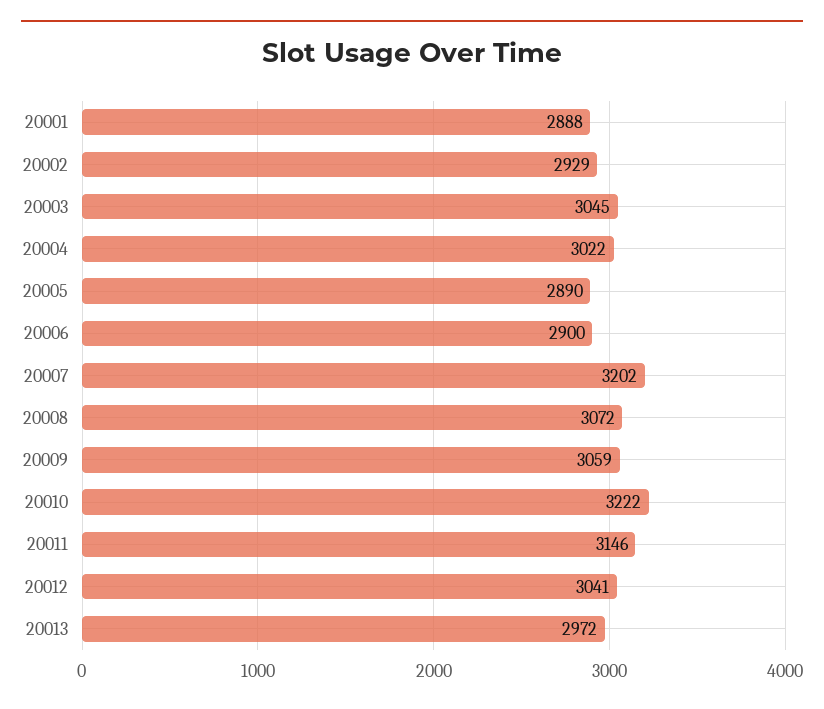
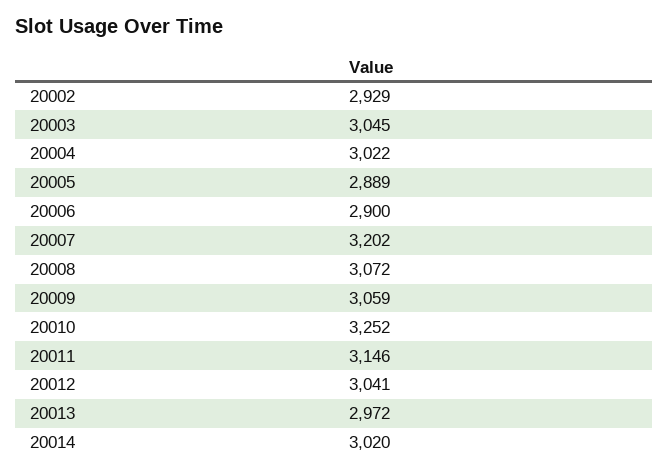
20001: 2888 -> none
20005: 2890 -> 2889
20010: 3222 -> 3252
20014: none -> 3020

